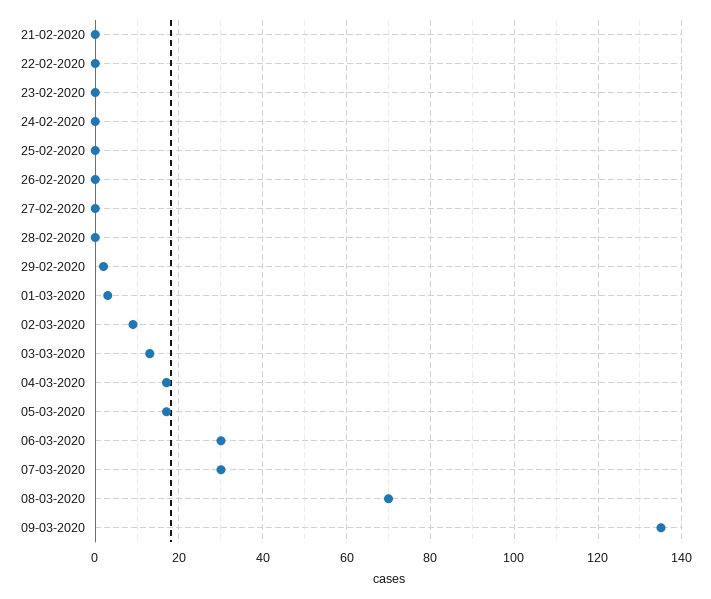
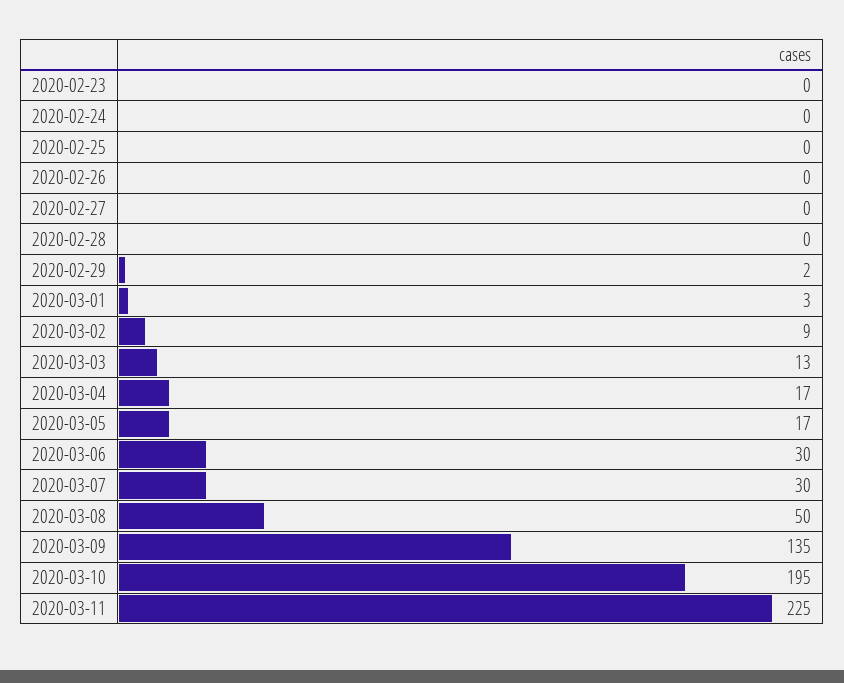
21-02-2020: 0 -> none
22-02-2020: 0 -> none
08-03-2020: 70 -> 50
2020-03-10: none -> 195
2020-03-11: none -> 225

